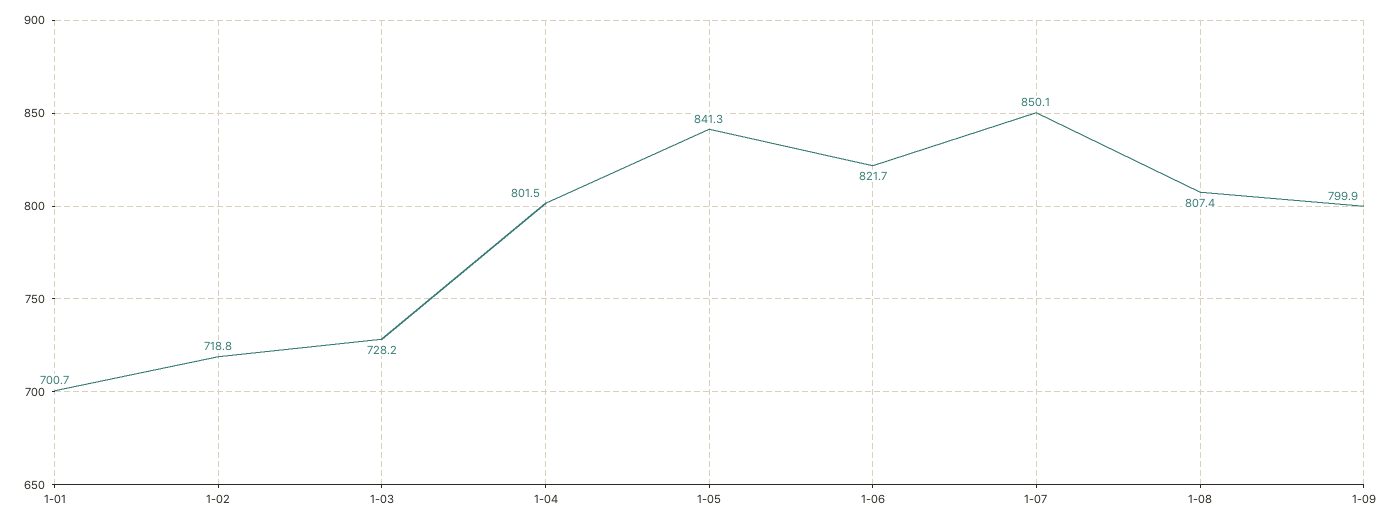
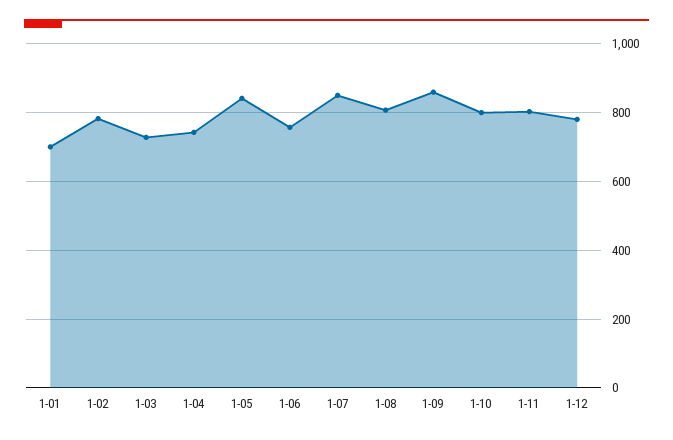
1-02: 718.8 -> 780
1-04: 801.5 -> 740
1-06: 821.7 -> 760
1-09: 799.9 -> 860
1-10: none -> 800
1-11: none -> 800
1-12: none -> 780

